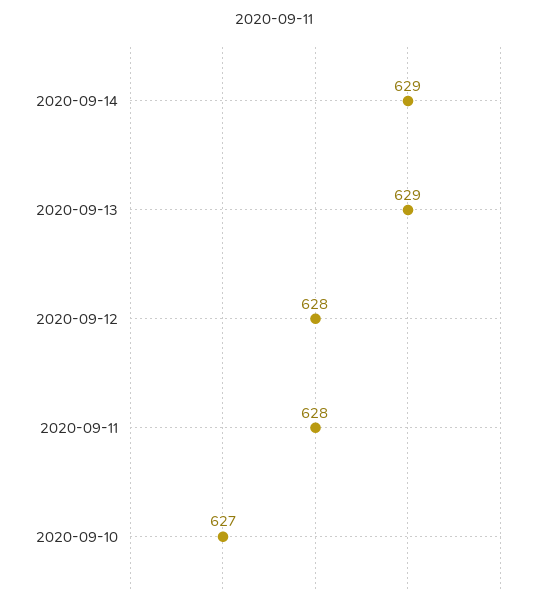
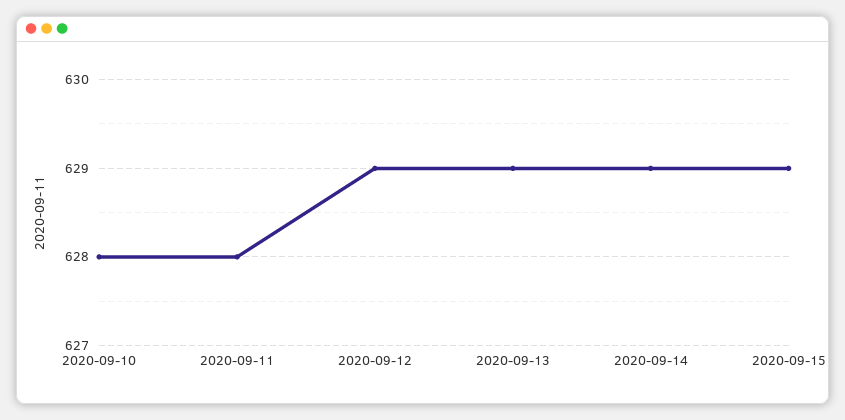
2020-09-12: 628 -> 629
2020-09-10: 627 -> 628
2020-09-15: none -> 629

